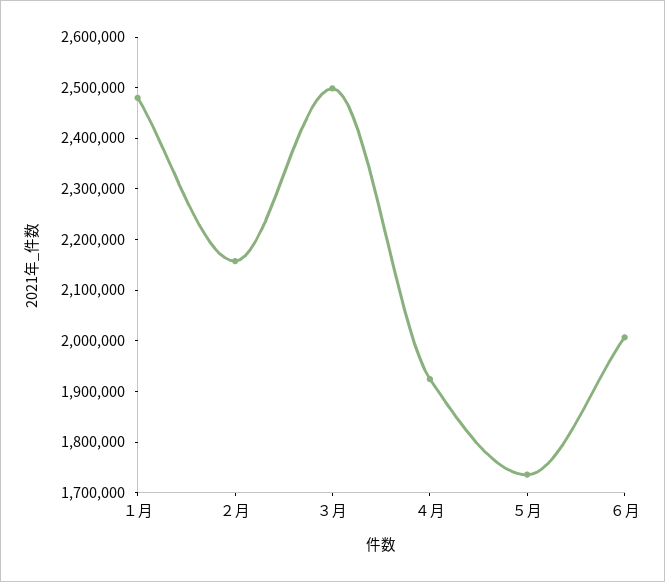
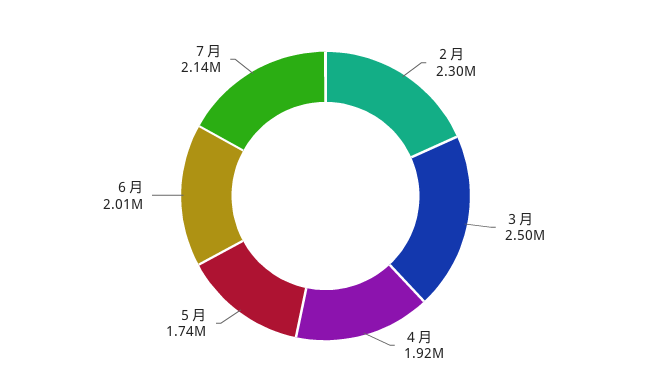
１月: 2480000 -> none
２月: 2160000 -> 2300000
７月: none -> 2140000

